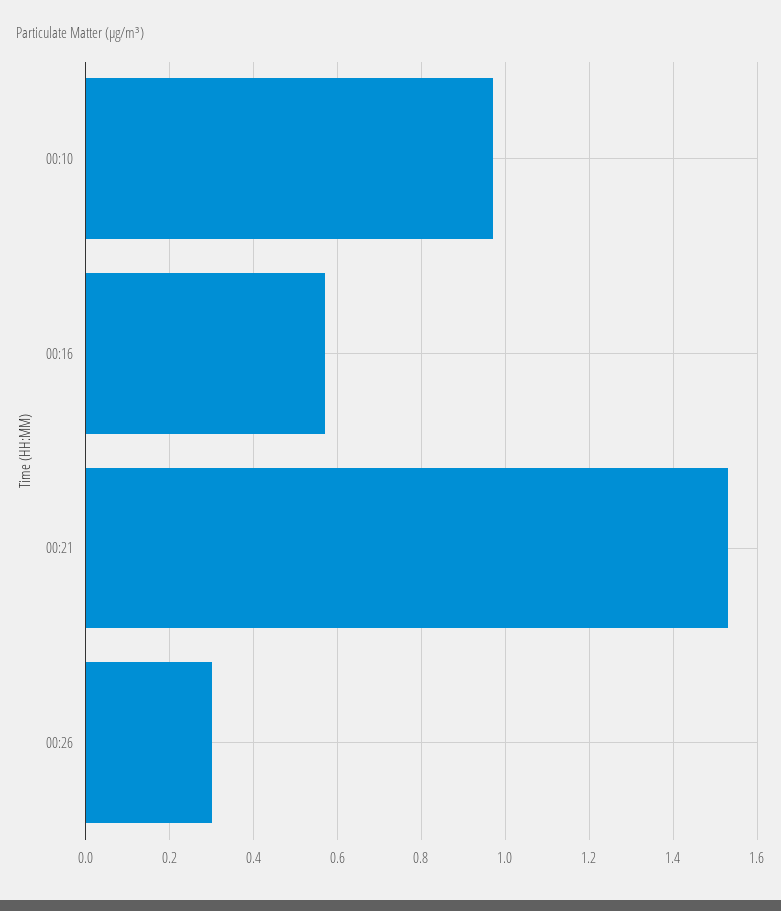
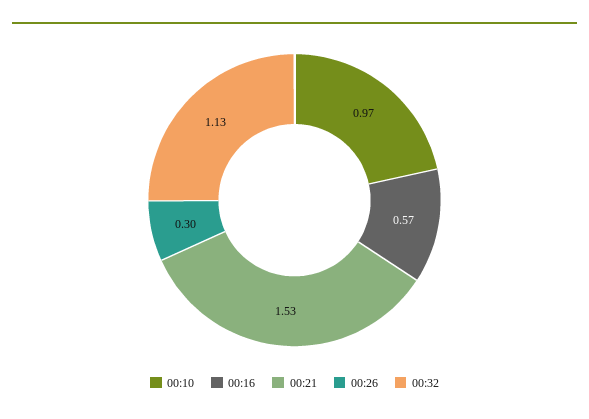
00:32: none -> 1.13

